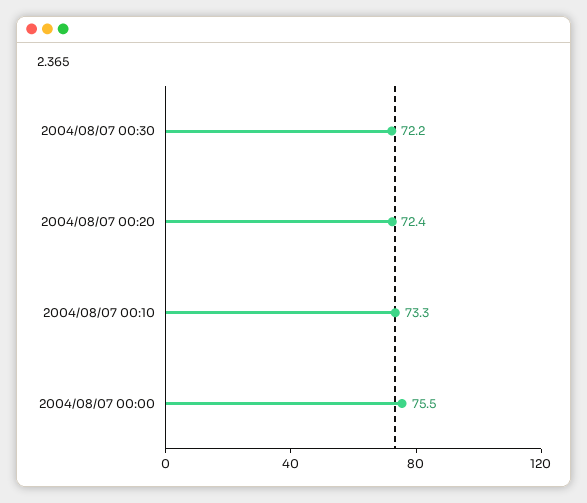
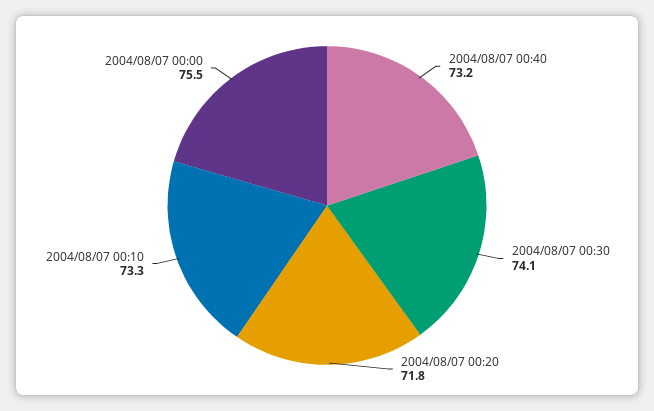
2004/08/07 00:30: 72.2 -> 74.1
2004/08/07 00:20: 72.4 -> 71.8
2004/08/07 00:40: none -> 73.2

